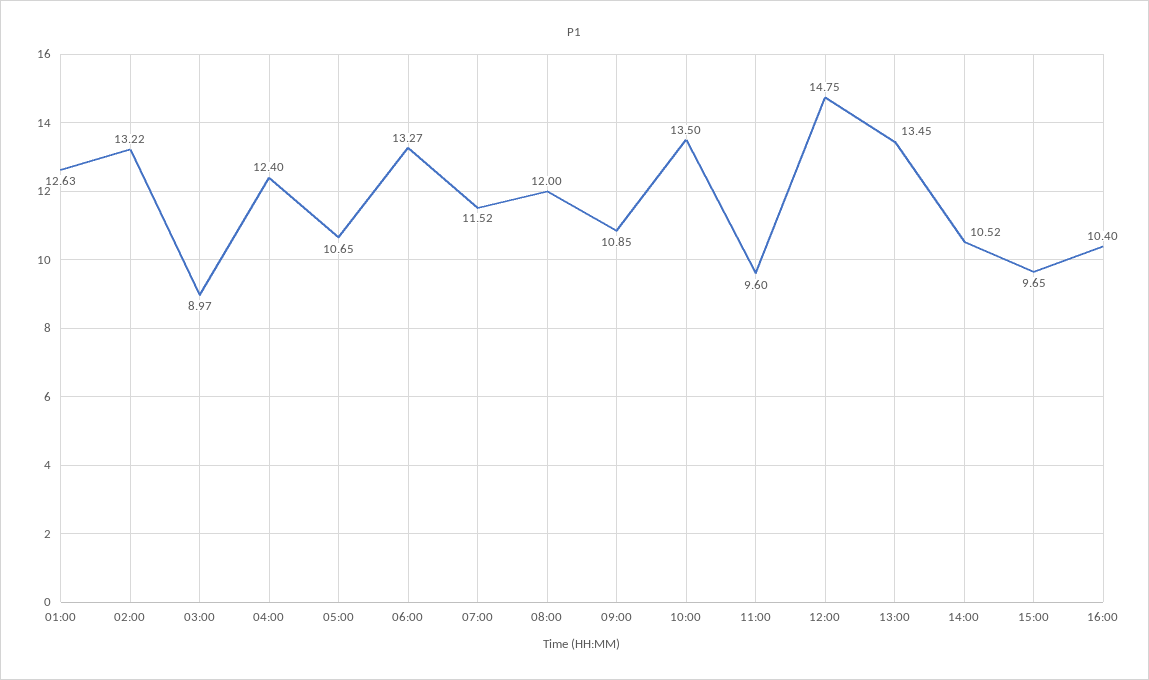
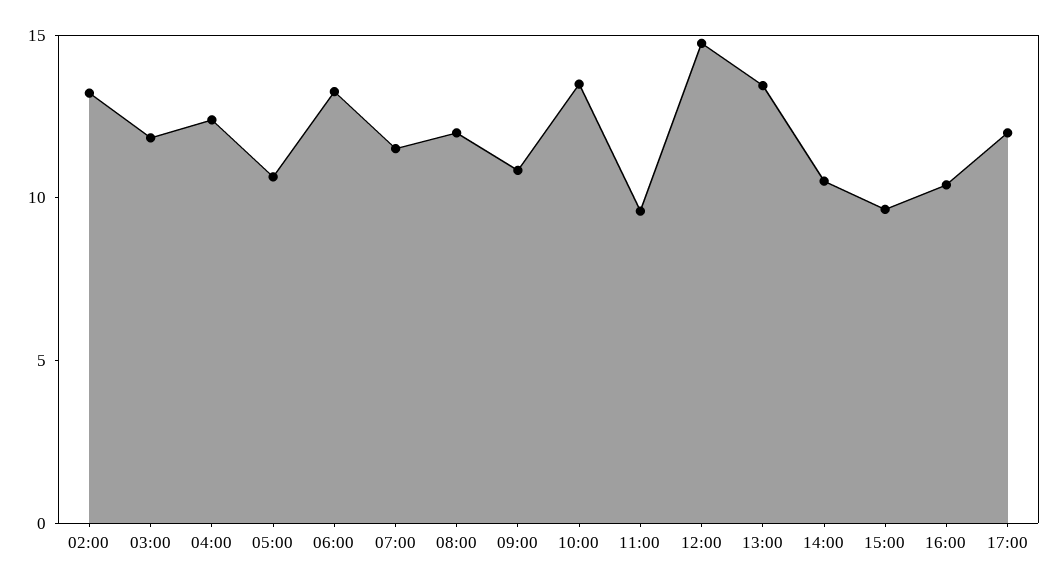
01:00: 12.63 -> none
03:00: 8.97 -> 12
17:00: none -> 12

